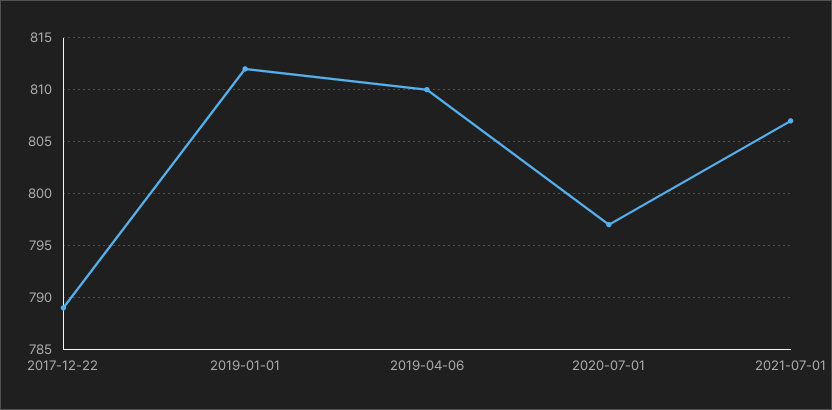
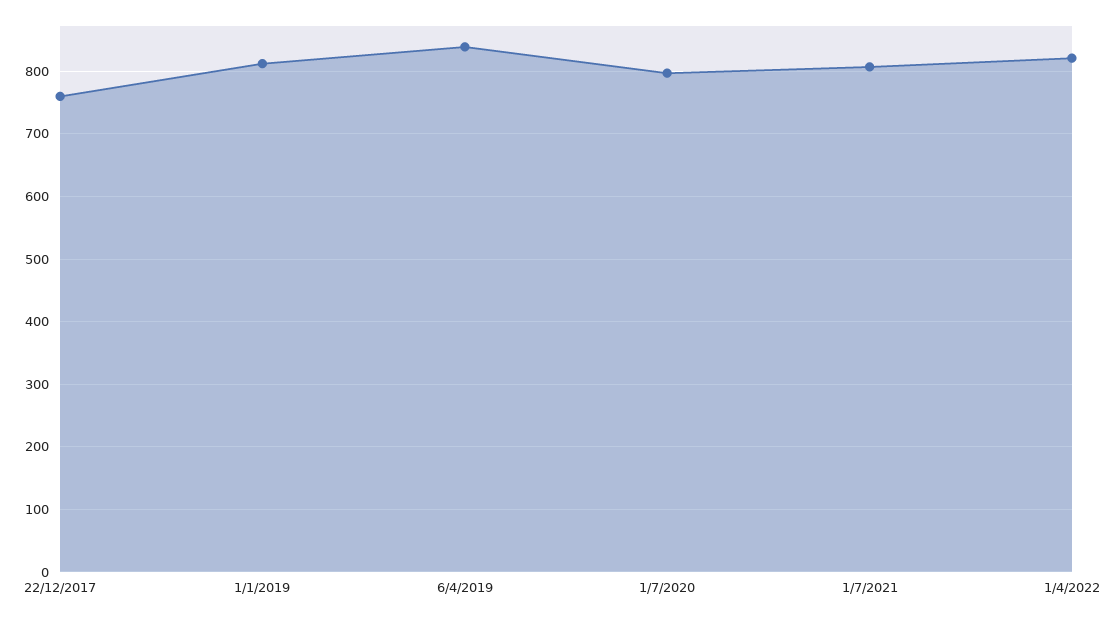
2017-12-22: 789 -> 760
2019-04-06: 810 -> 840
1/4/2022: none -> 820

